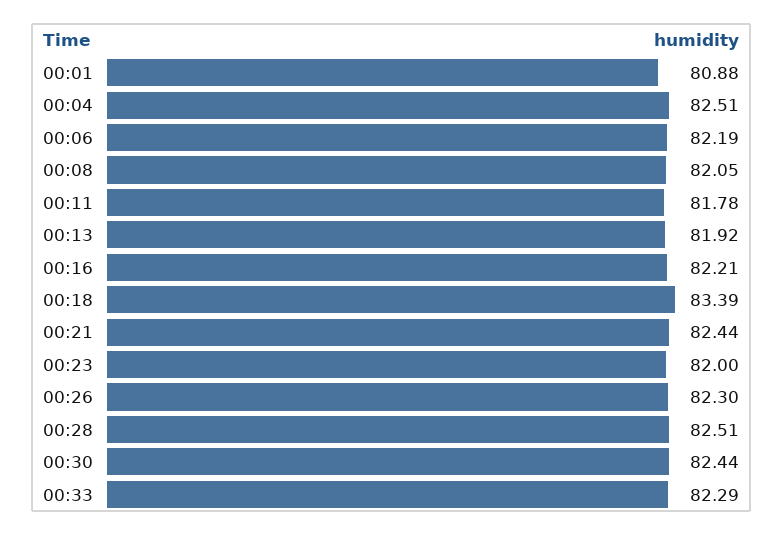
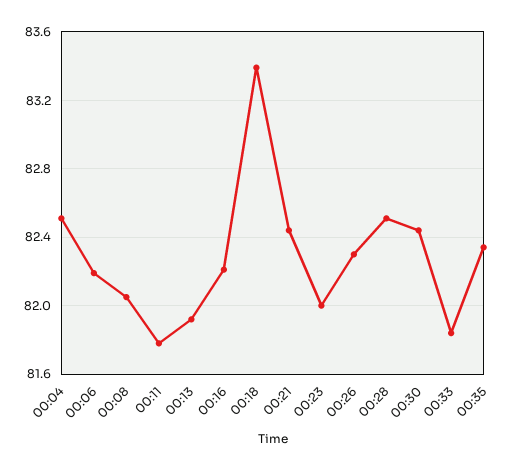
00:01: 80.88 -> none
00:33: 82.29 -> 81.85
00:35: none -> 82.35

